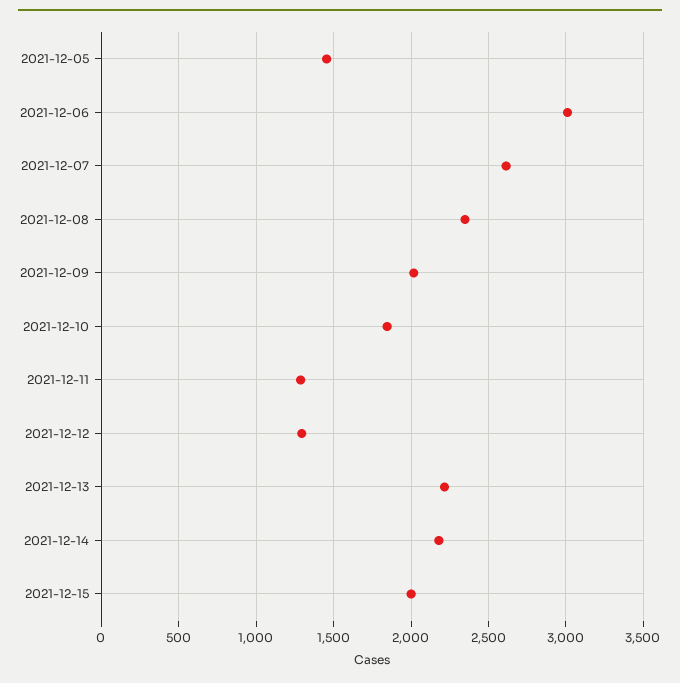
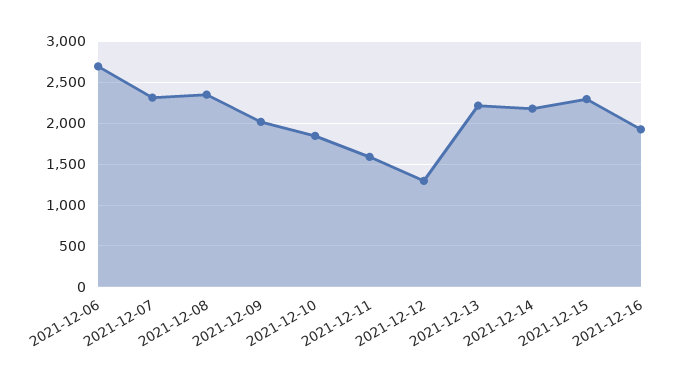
2021-12-05: 1450 -> none
2021-12-06: 3000 -> 2700
2021-12-07: 2600 -> 2300
2021-12-11: 1300 -> 1600
2021-12-15: 2000 -> 2300
2021-12-16: none -> 1900

